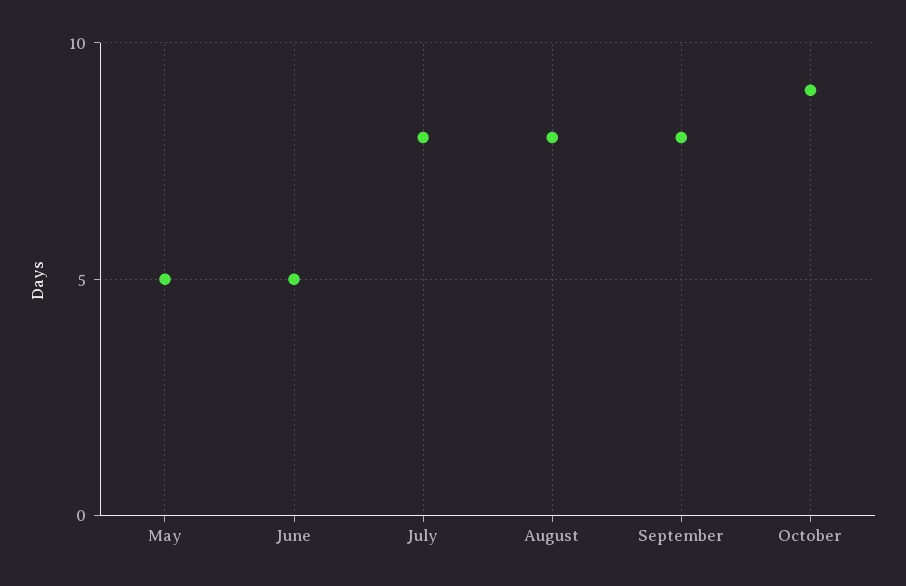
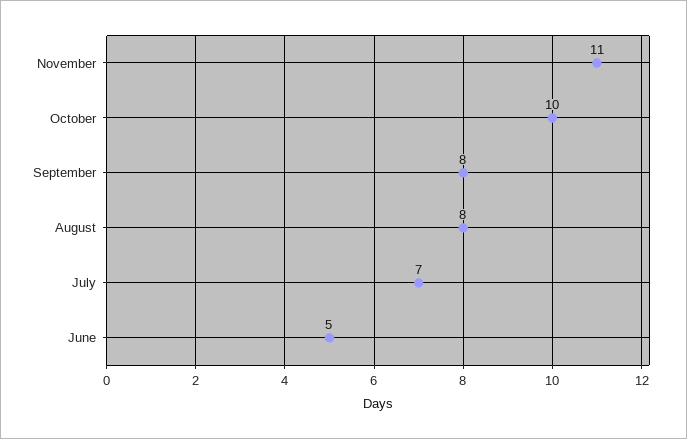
May: 5 -> none
July: 8 -> 7
October: 9 -> 10
November: none -> 11

